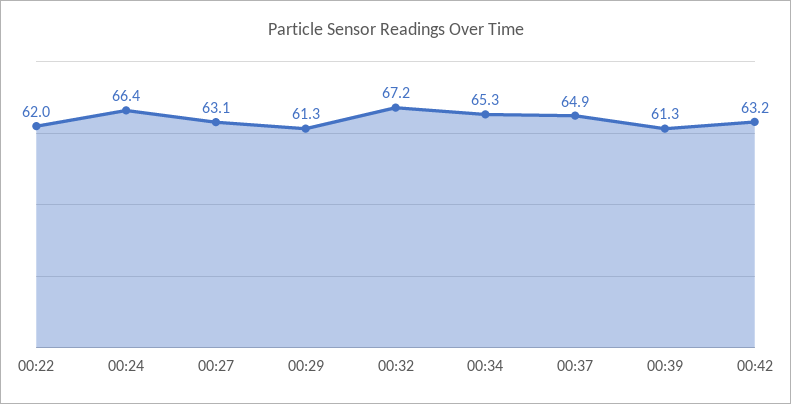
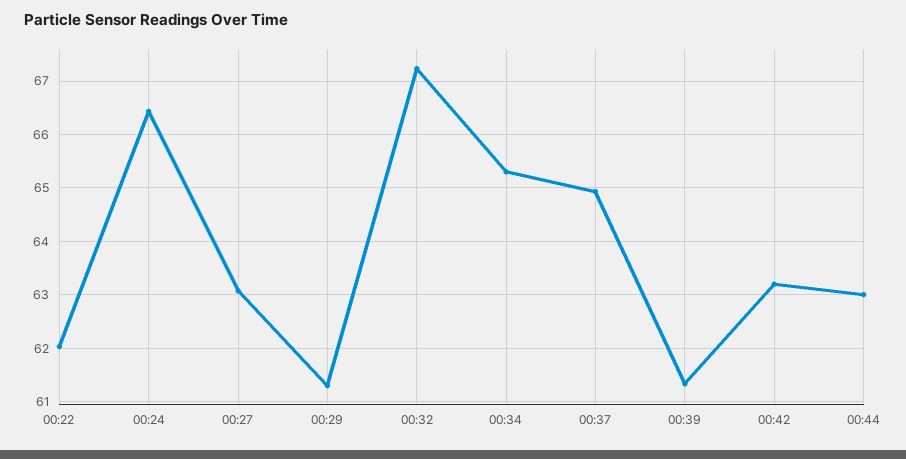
00:44: none -> 63

